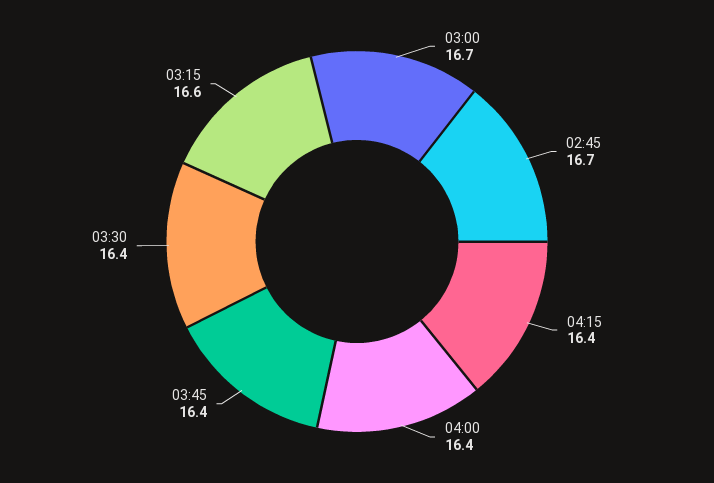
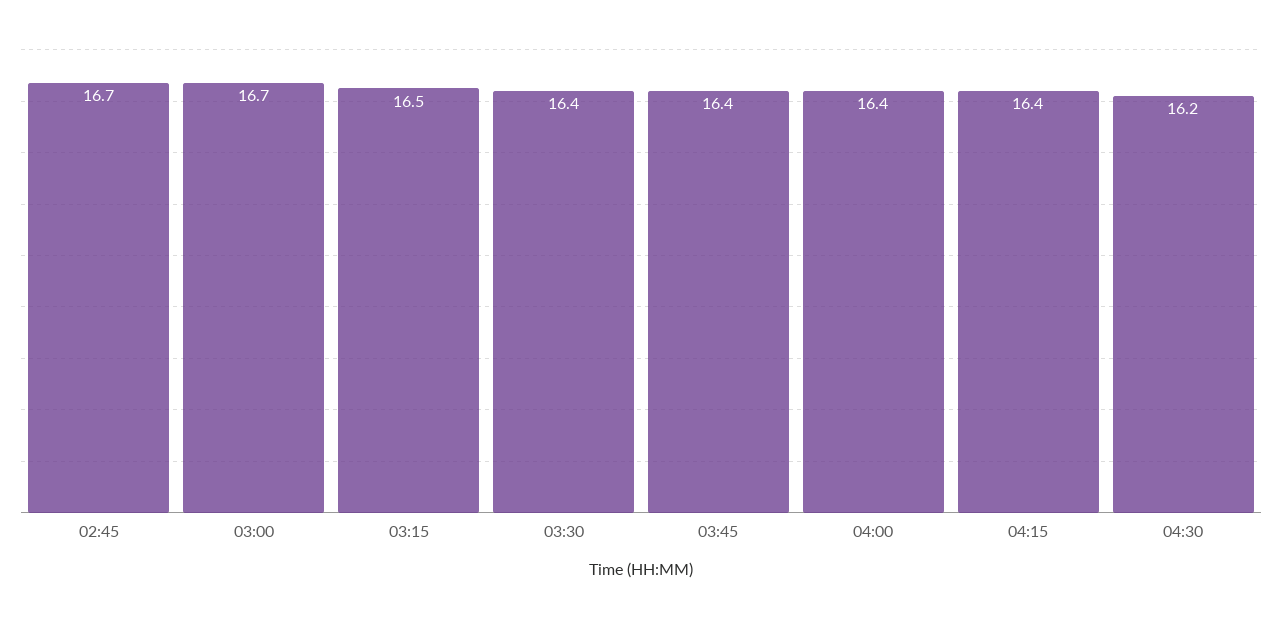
03:15: 16.6 -> 16.5
04:30: none -> 16.2

